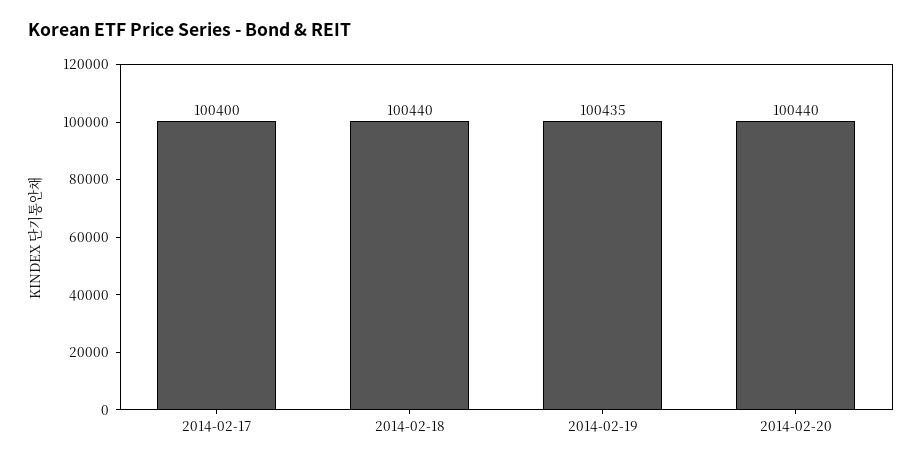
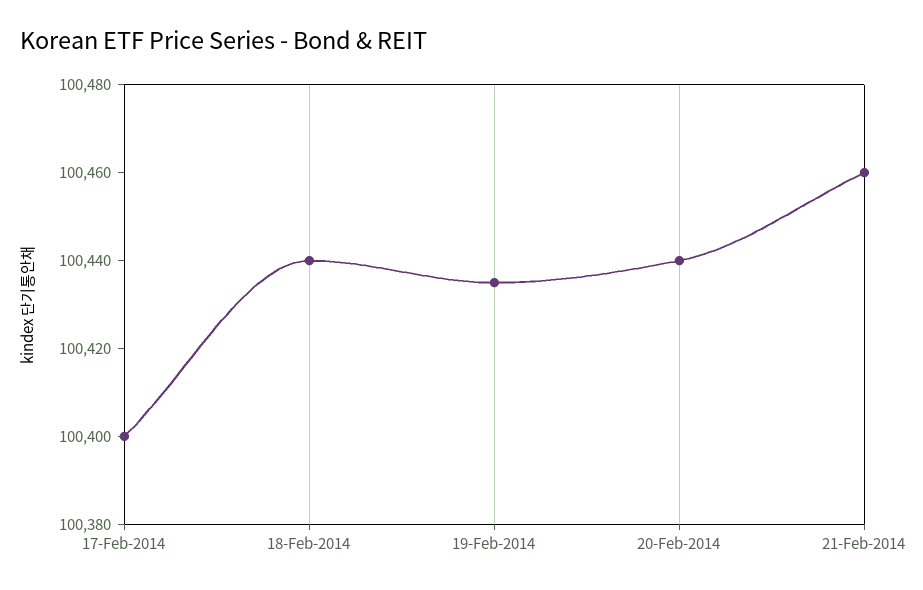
21-Feb-2014: none -> 100460

